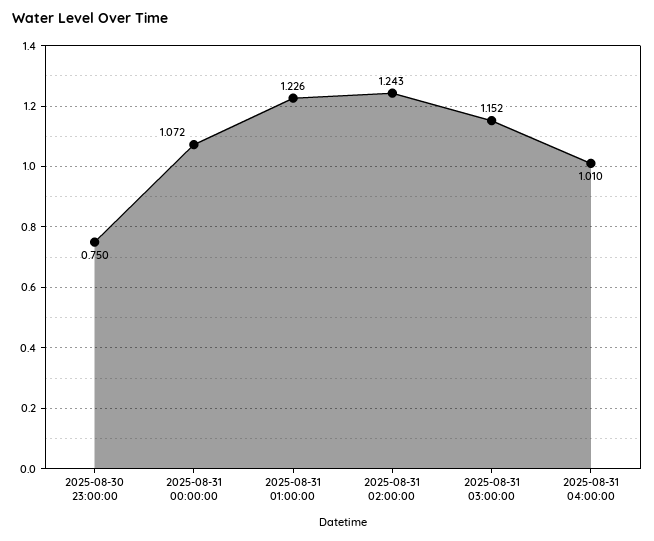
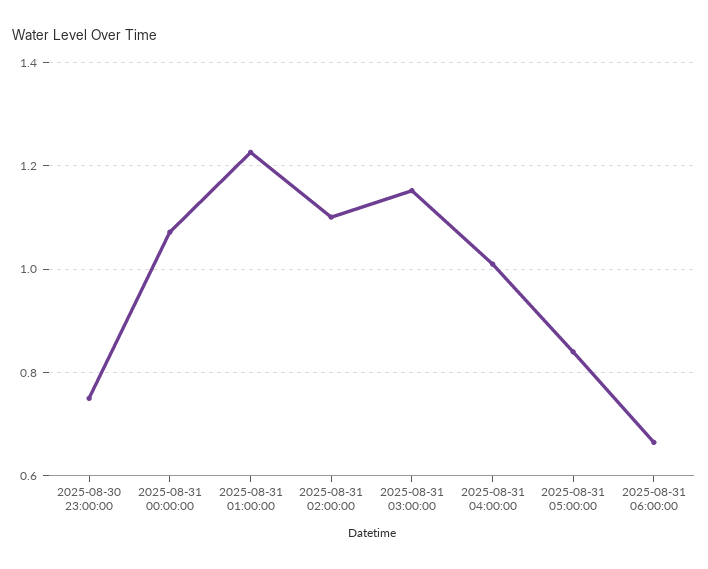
2025-08-31 02:00:00: 1.243 -> 1.1
2025-08-31 05:00:00: none -> 0.84
2025-08-31 06:00:00: none -> 0.66

